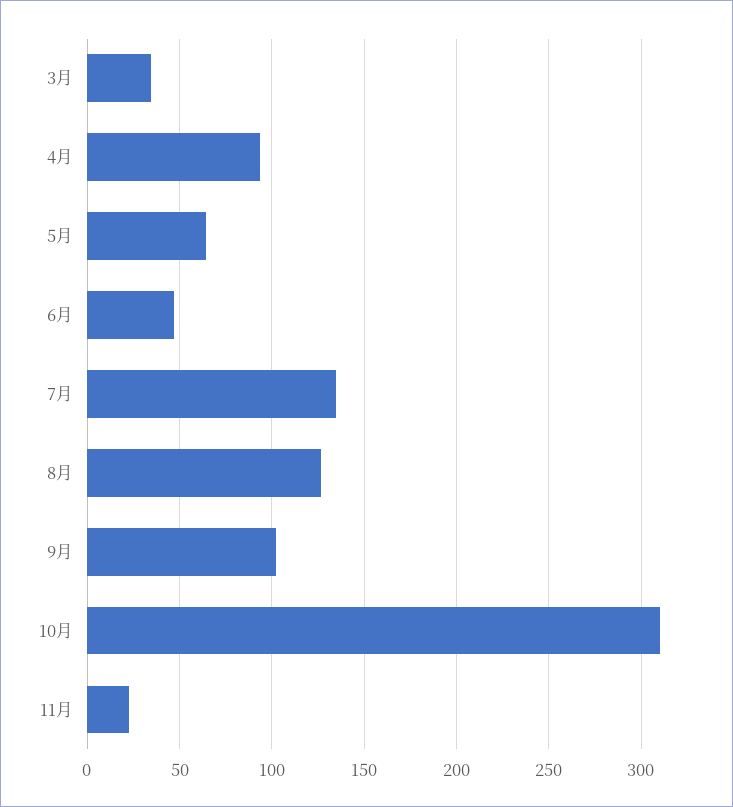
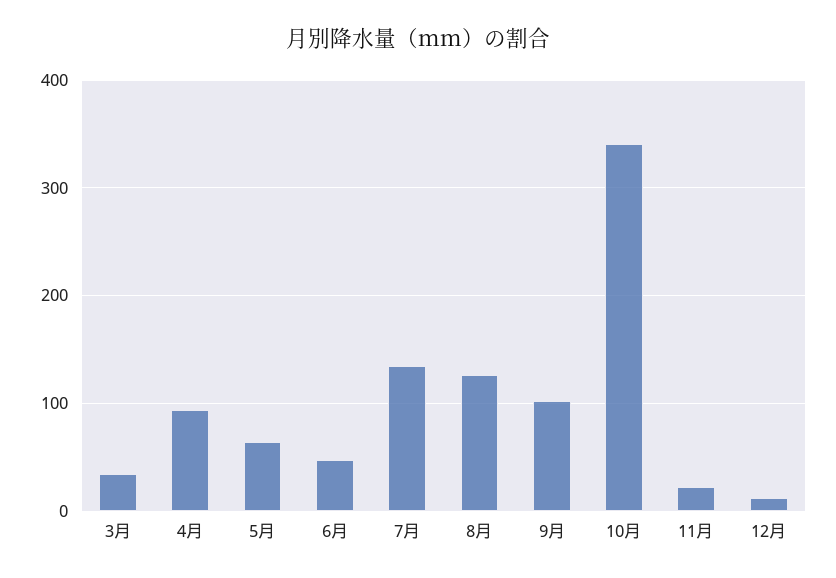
10月: 310 -> 340
12月: none -> 10

